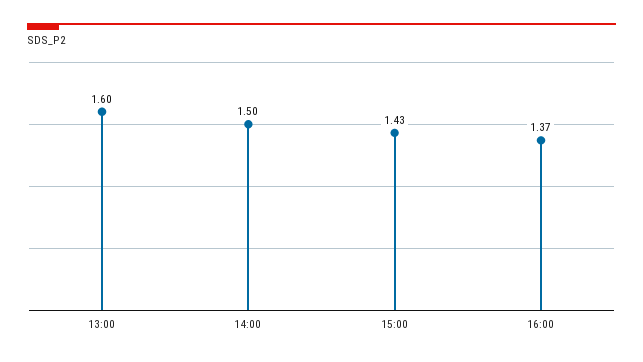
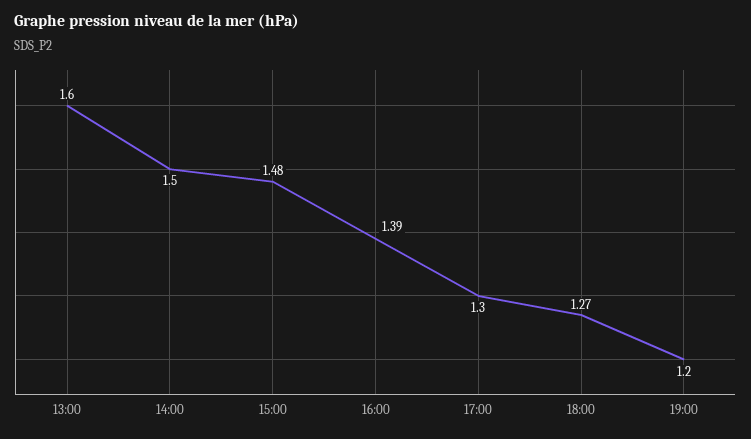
15:00: 1.43 -> 1.48
16:00: 1.37 -> 1.39
17:00: none -> 1.3
18:00: none -> 1.27
19:00: none -> 1.2

